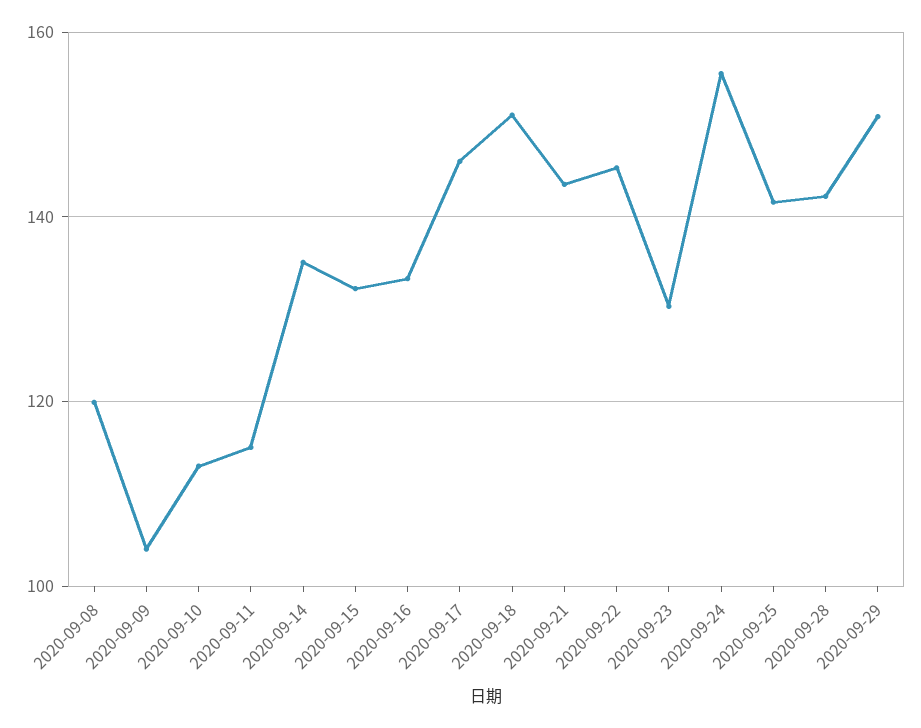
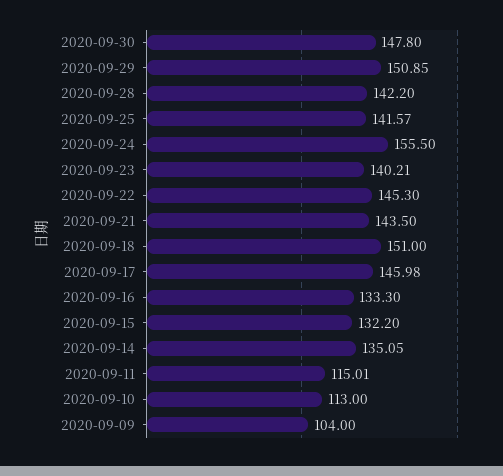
2020-09-08: 120 -> none
2020-09-23: 130 -> 140.21
2020-09-30: none -> 147.8

